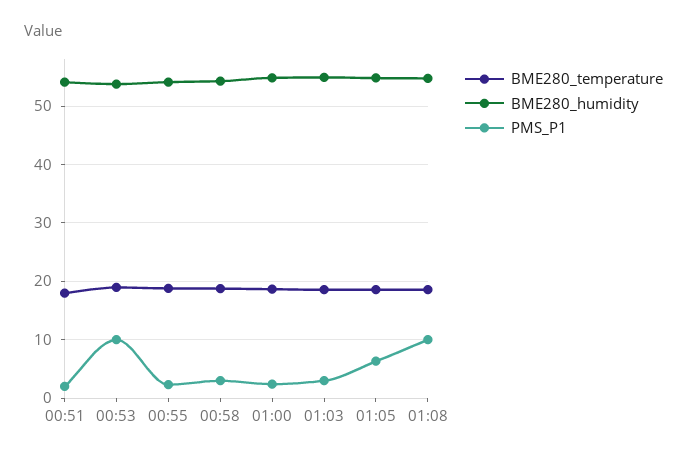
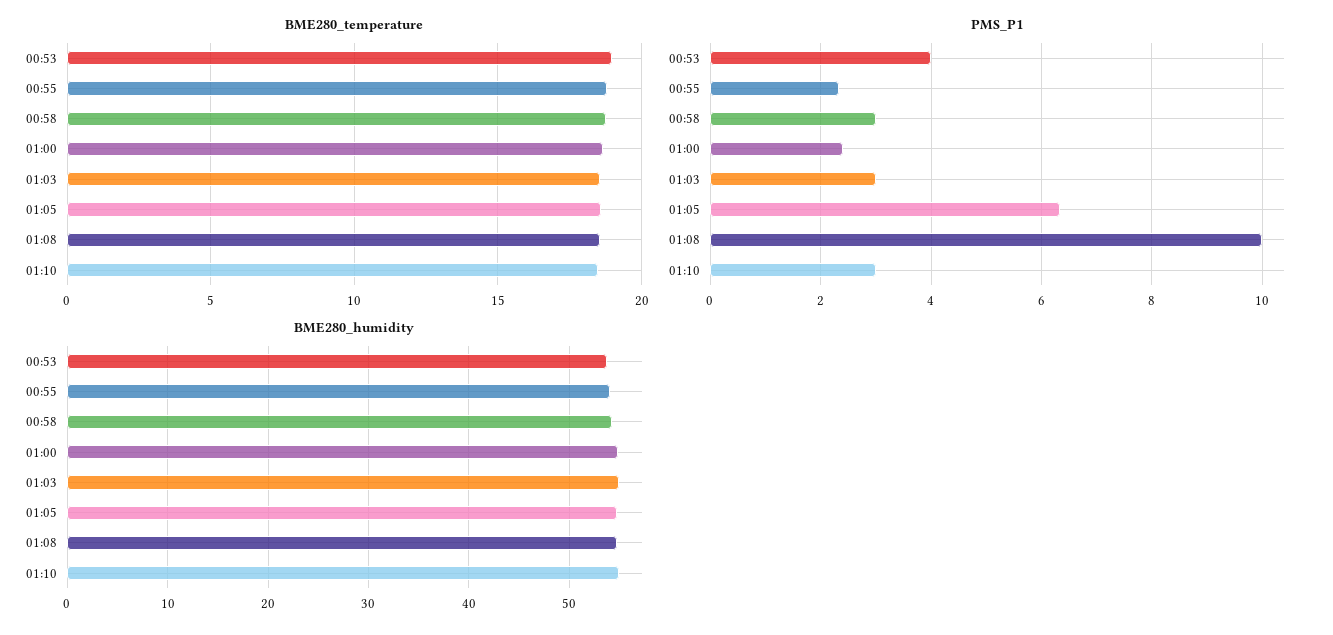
BME280_temperature, 00:51: 18 -> none
BME280_humidity, 00:51: 54 -> none
PMS_P1, 00:51: 2 -> none
PMS_P1, 00:53: 10 -> 4
BME280_temperature, 01:10: none -> 18.5
PMS_P1, 01:10: none -> 3
BME280_humidity, 01:10: none -> 55

